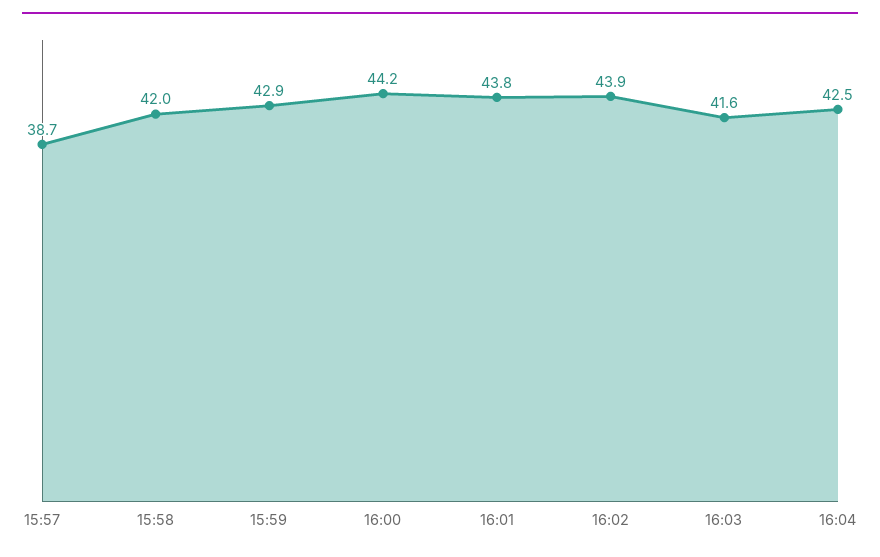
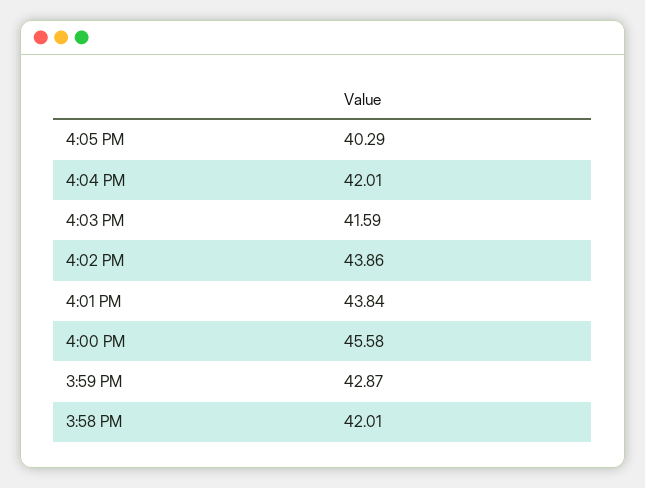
15:57: 38.7 -> none
16:00: 44.2 -> 45.58
16:04: 42.5 -> 42.01
4:05 PM: none -> 40.29

